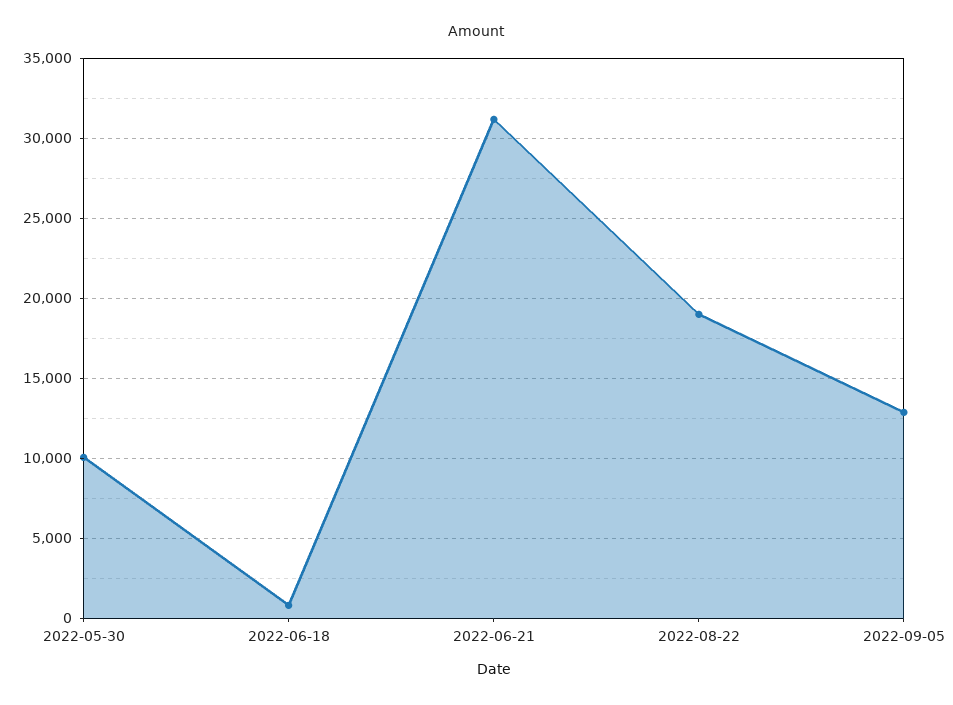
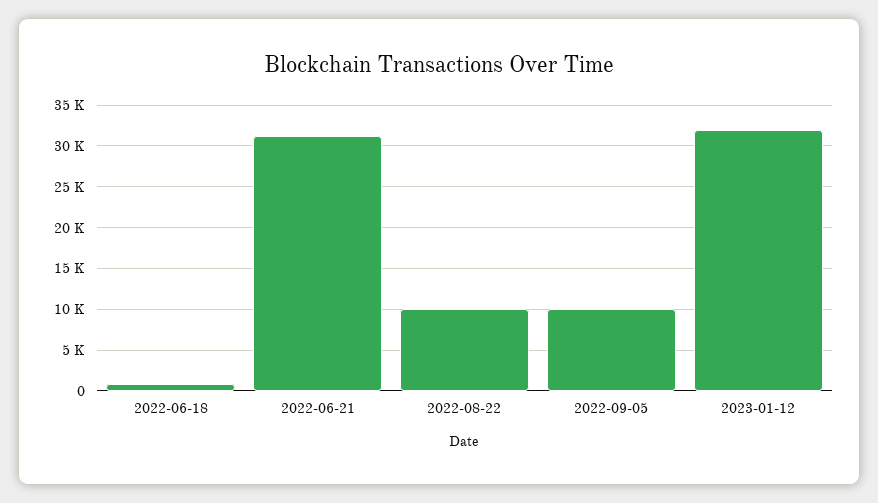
2022-05-30: 10000 -> none
2022-08-22: 19000 -> 10000
2022-09-05: 13000 -> 10000
2023-01-12: none -> 32000

